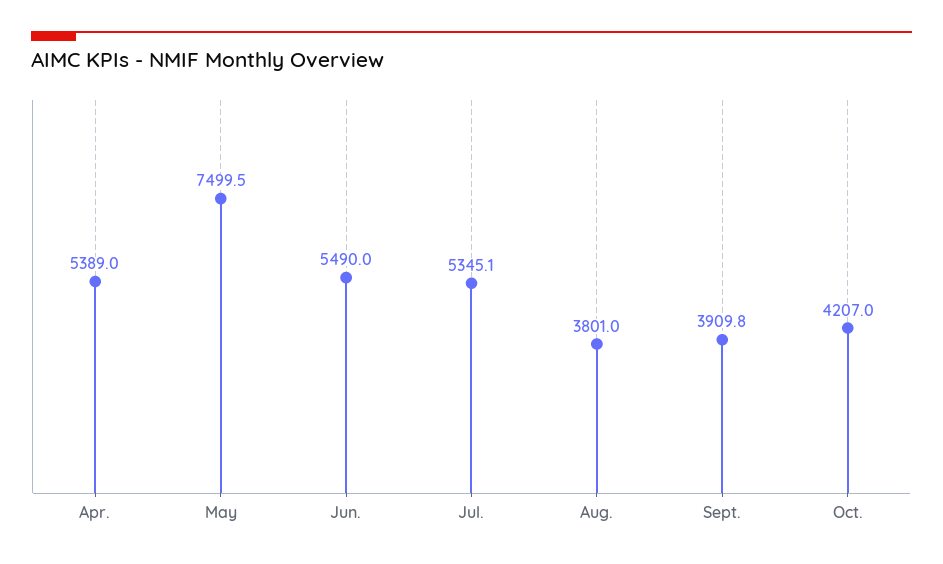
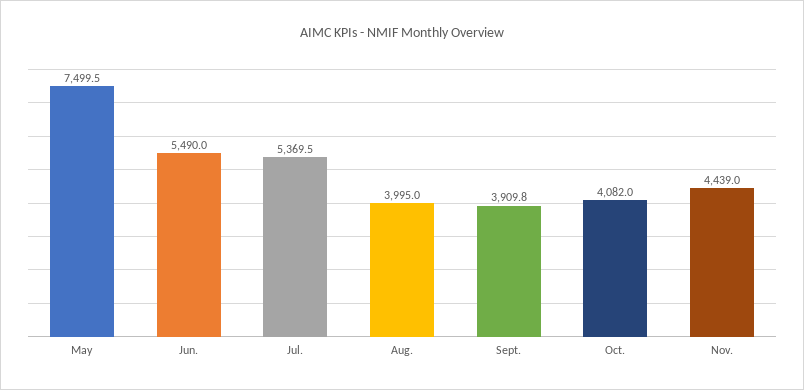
Apr.: 5389 -> none
Jul.: 5345.1 -> 5369.5
Aug.: 3801 -> 3995
Oct.: 4207 -> 4082
Nov.: none -> 4439

